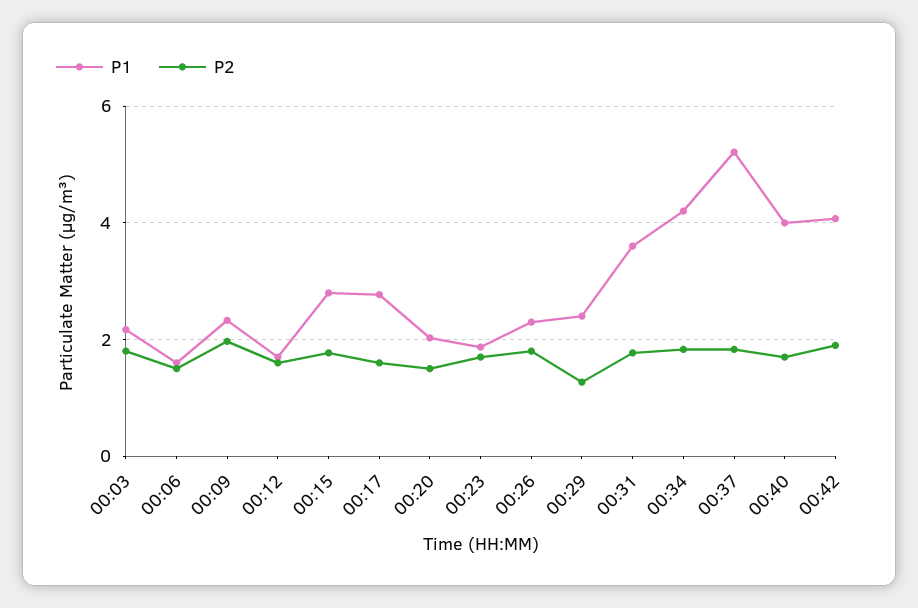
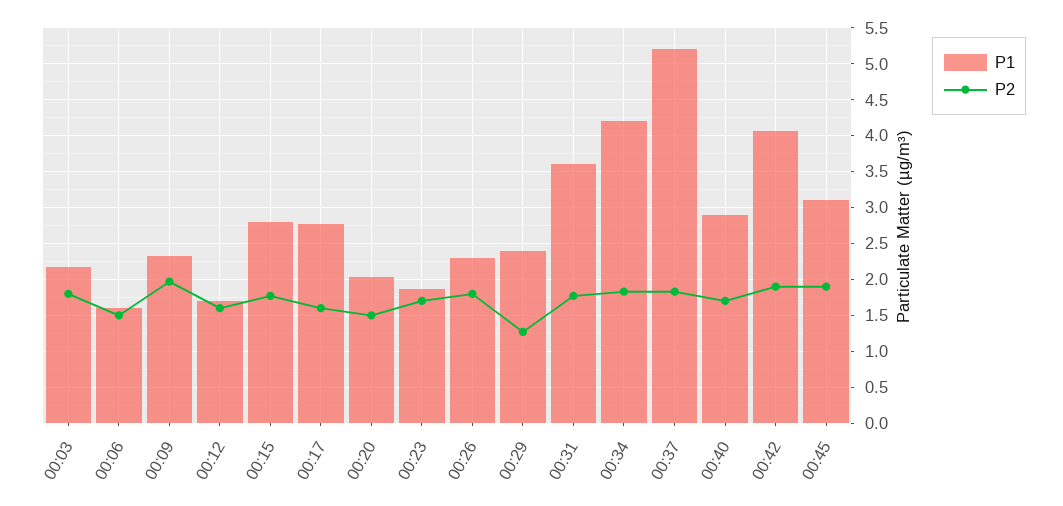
P1, 00:40: 4 -> 2.9
P1, 00:45: none -> 3.1
P2, 00:45: none -> 1.9

